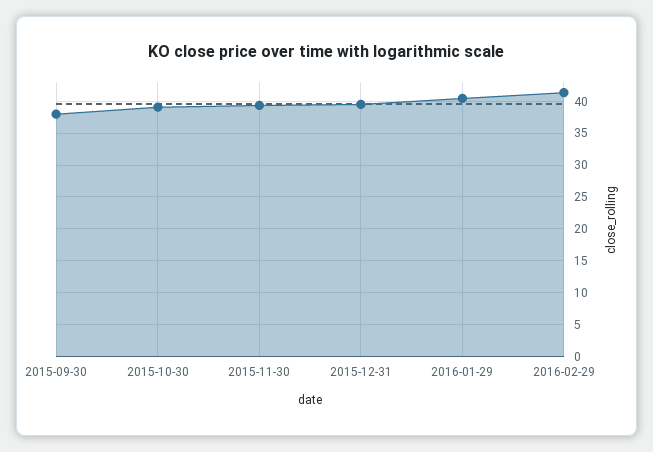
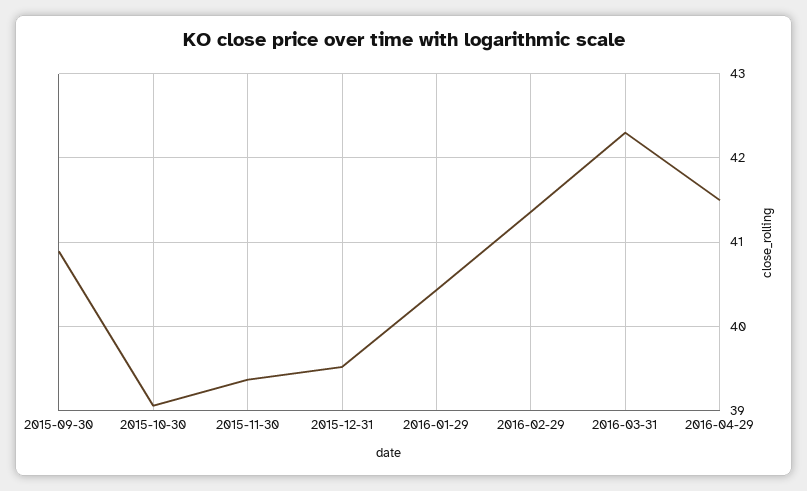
2015-09-30: 38 -> 40.9
2016-03-31: none -> 42.3
2016-04-29: none -> 41.5

